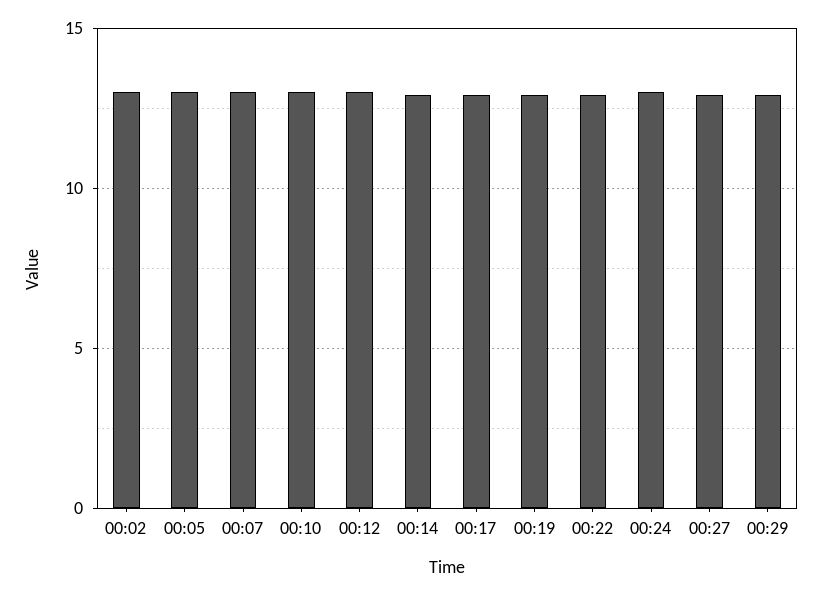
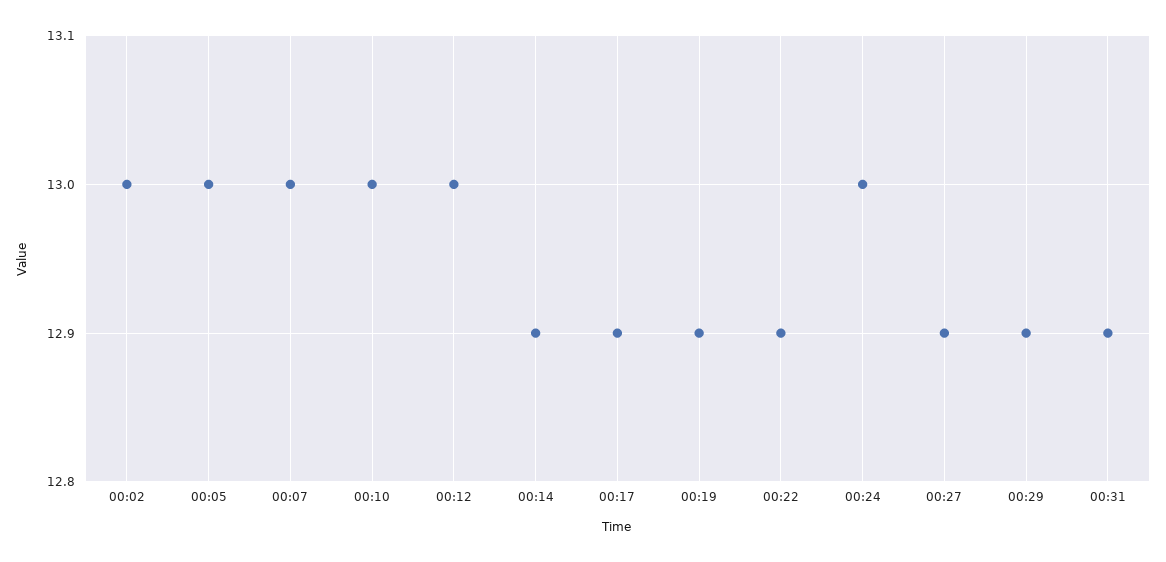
00:31: none -> 12.9

